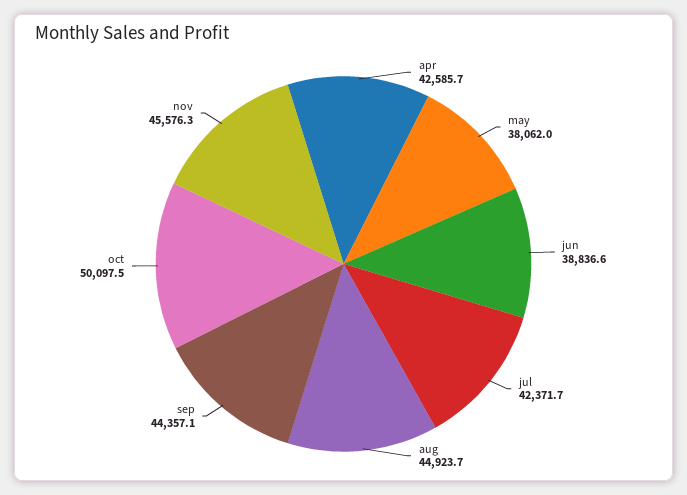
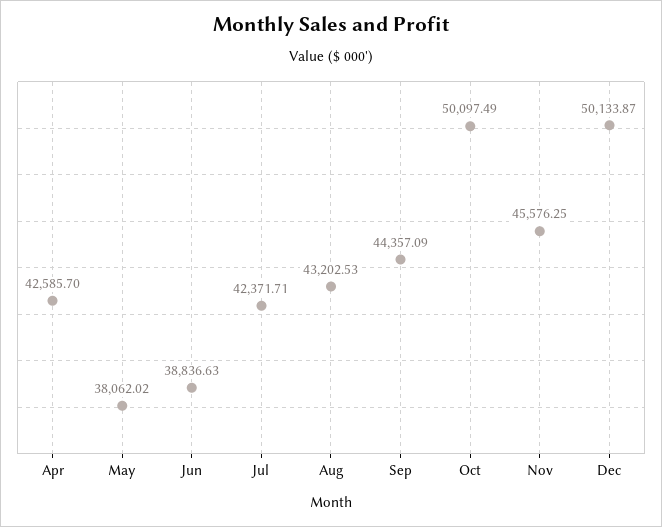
aug: 44923.7 -> 43202.53
Dec: none -> 50133.87

